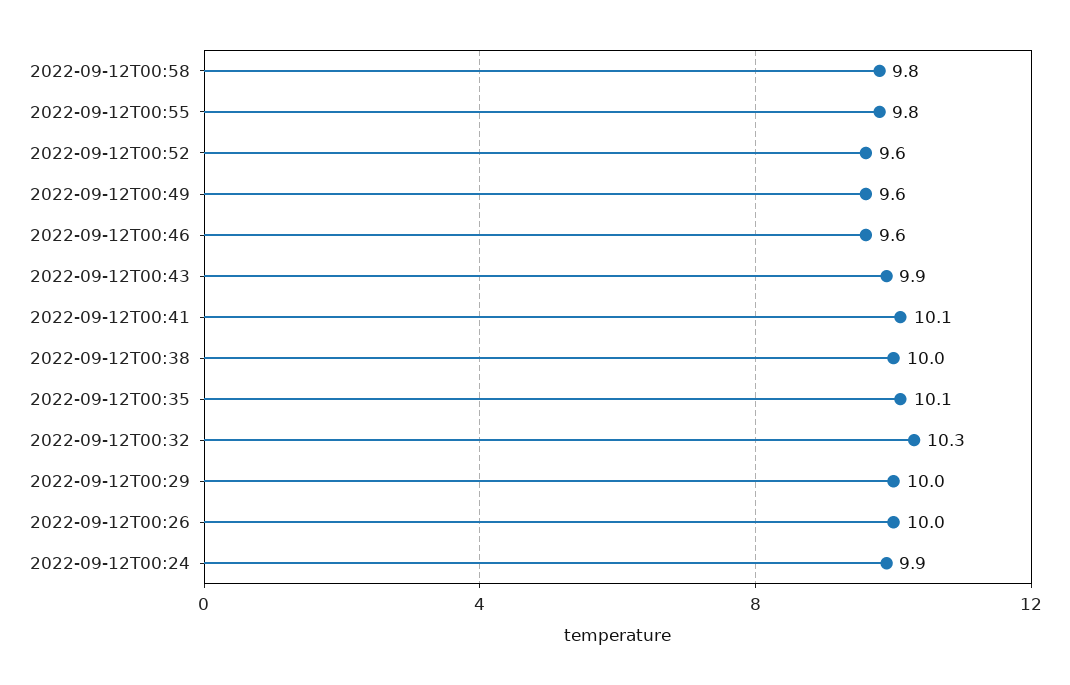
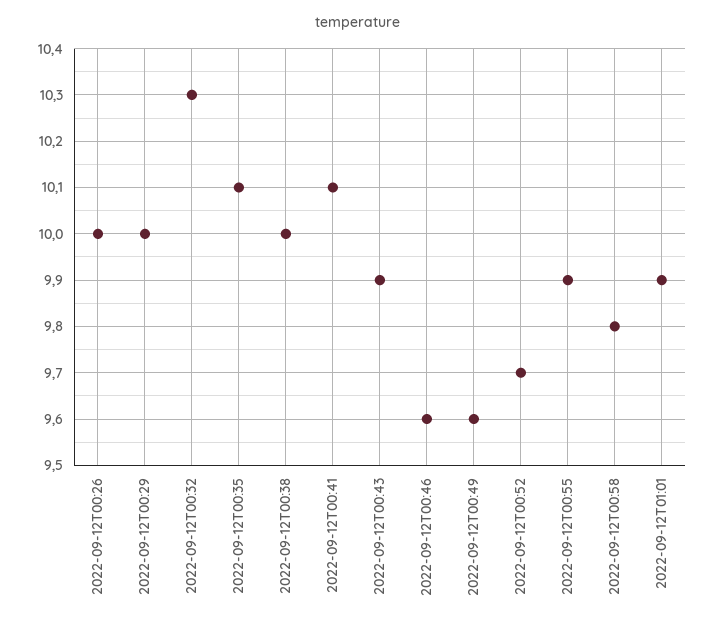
2022-09-12T00:55: 9.8 -> 9.9
2022-09-12T00:52: 9.6 -> 9.7
2022-09-12T00:24: 9.9 -> none
2022-09-12T01:01: none -> 9.9

